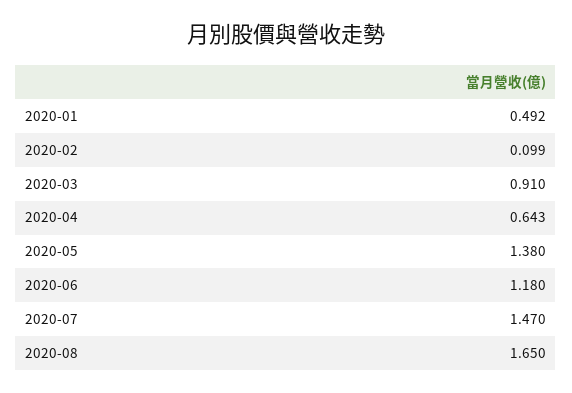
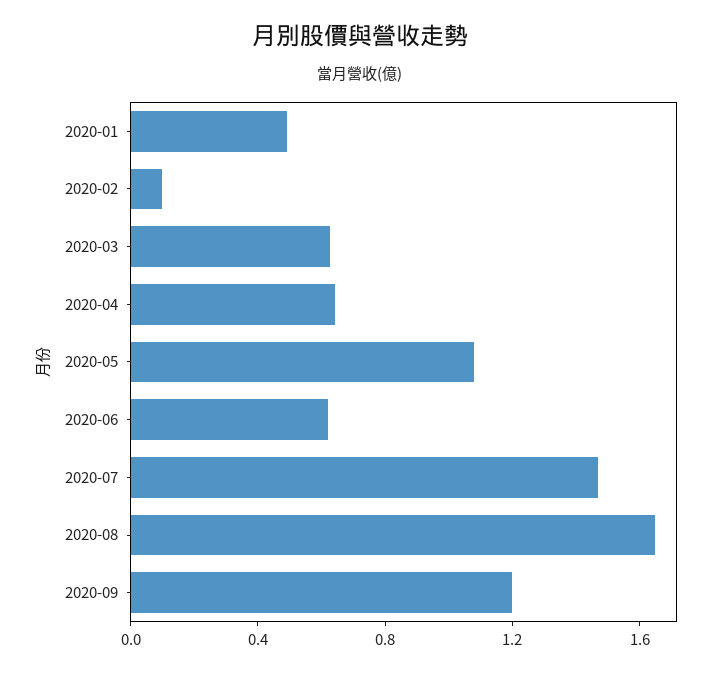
2020-03: 0.91 -> 0.6
2020-05: 1.38 -> 1.1
2020-06: 1.18 -> 0.6
2020-09: none -> 1.2

